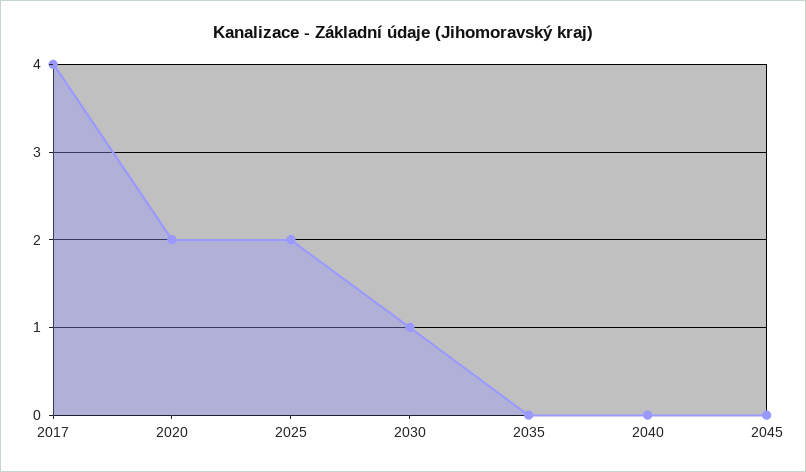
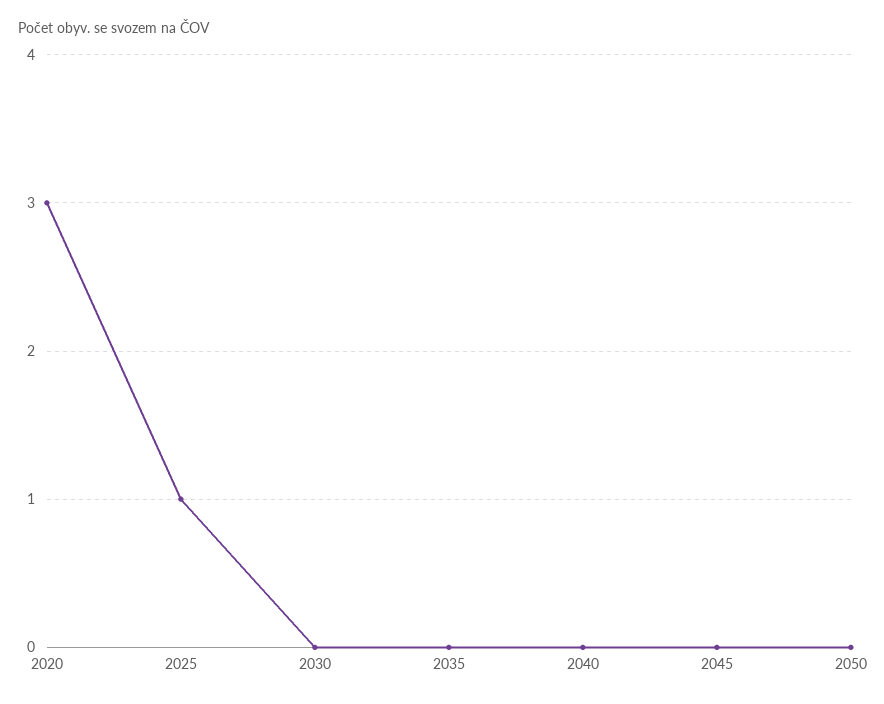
2017: 4 -> none
2020: 2 -> 3
2025: 2 -> 1
2030: 1 -> 0
2050: none -> 0

